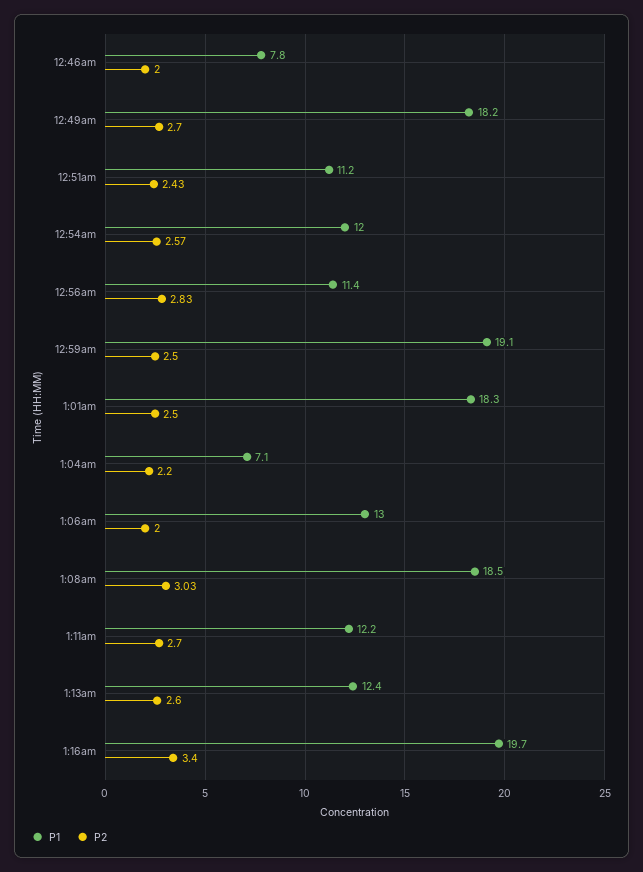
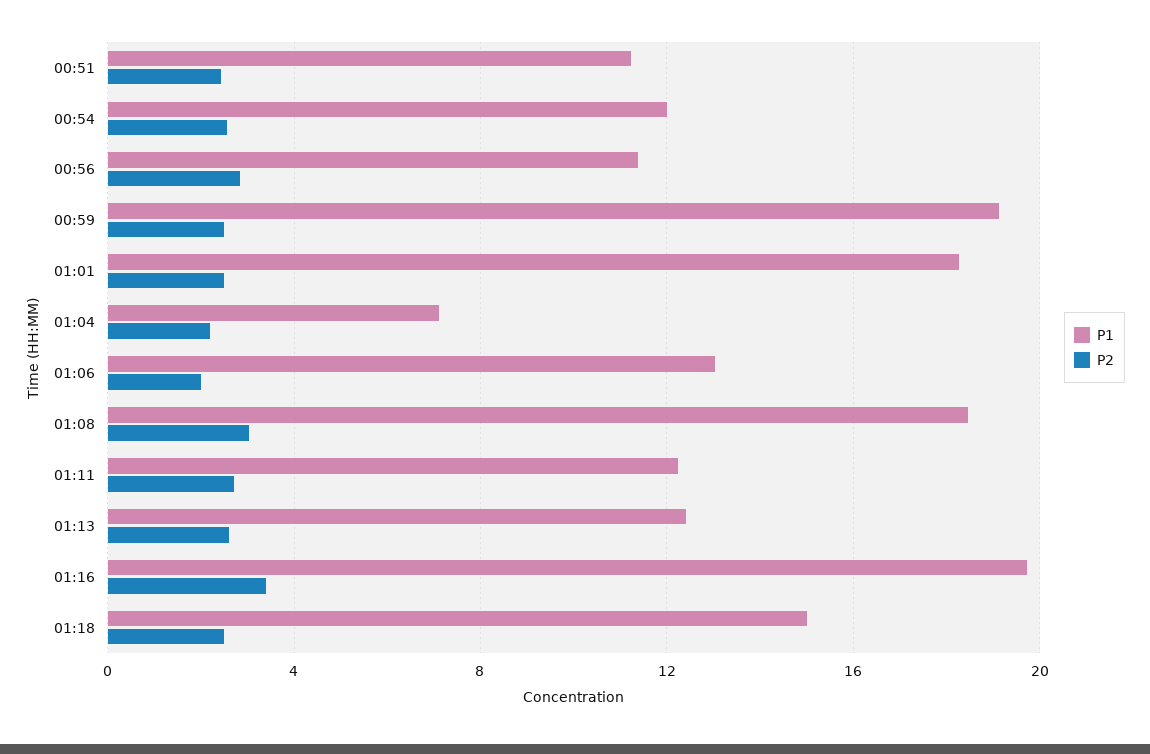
P1, 12:46am: 7.8 -> none
P2, 12:46am: 2 -> none
P1, 12:49am: 18.2 -> none
P2, 12:49am: 2.7 -> none
P1, 01:18: none -> 15
P2, 01:18: none -> 2.5

